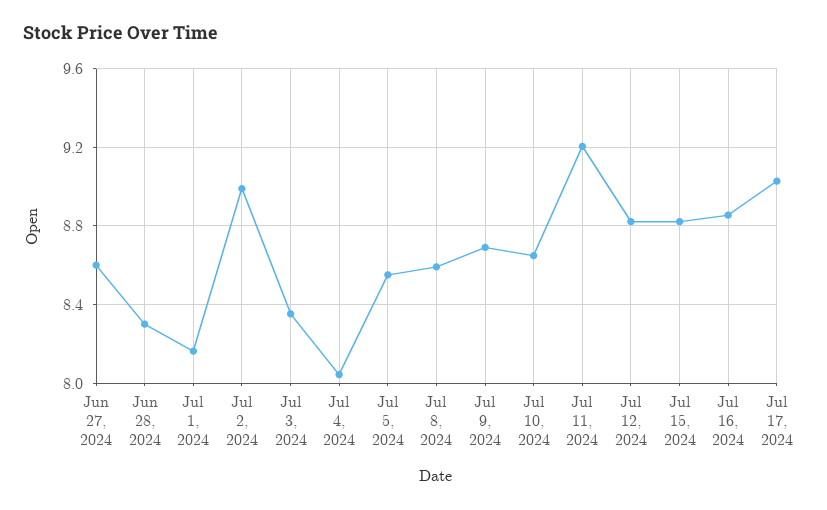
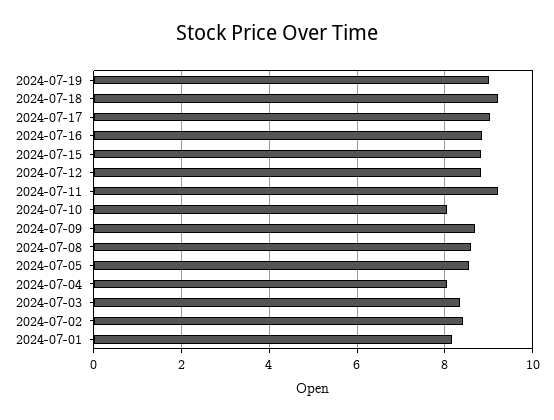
Jun 27, 2024: 8.6 -> none
Jun 28, 2024: 8.3 -> none
Jul 2, 2024: 9 -> 8.4
Jul 10, 2024: 8.65 -> 8
2024-07-19: none -> 9
2024-07-18: none -> 9.2

